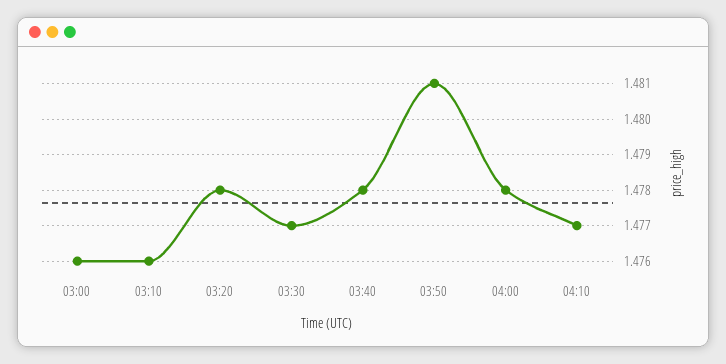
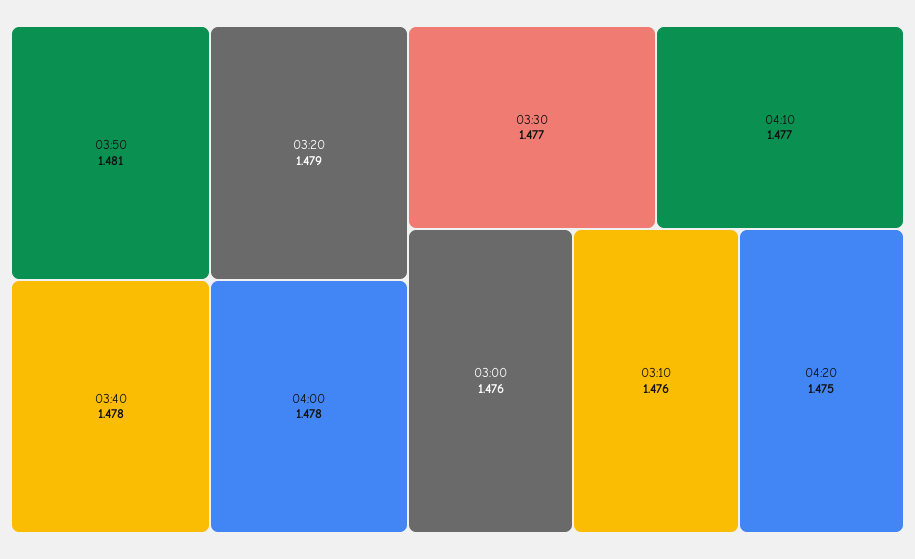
03:20: 1.478 -> 1.479
04:20: none -> 1.475

